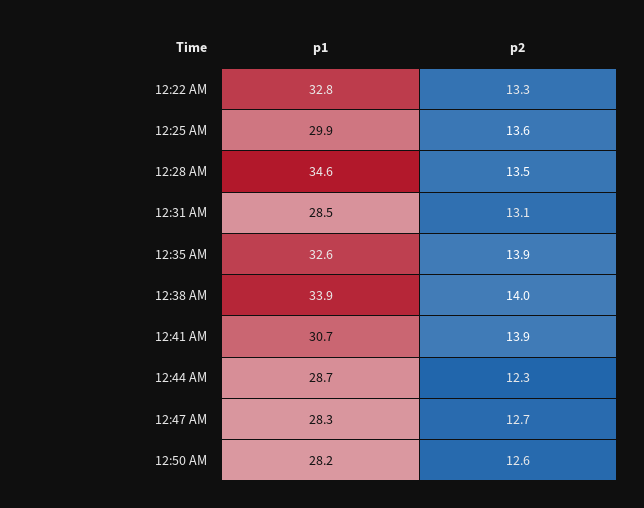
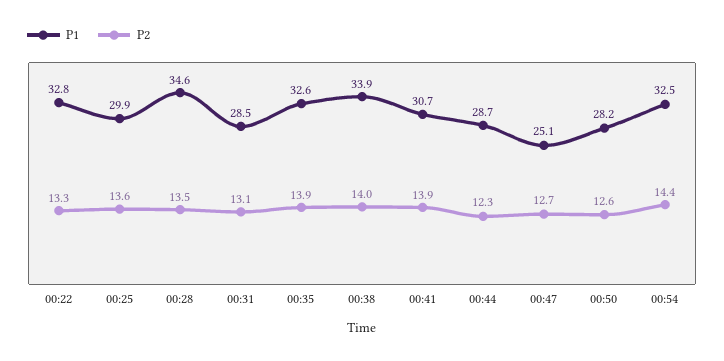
p1, 12:47 AM: 28.3 -> 25.1
p1, 00:54: none -> 32.5
p2, 00:54: none -> 14.4

